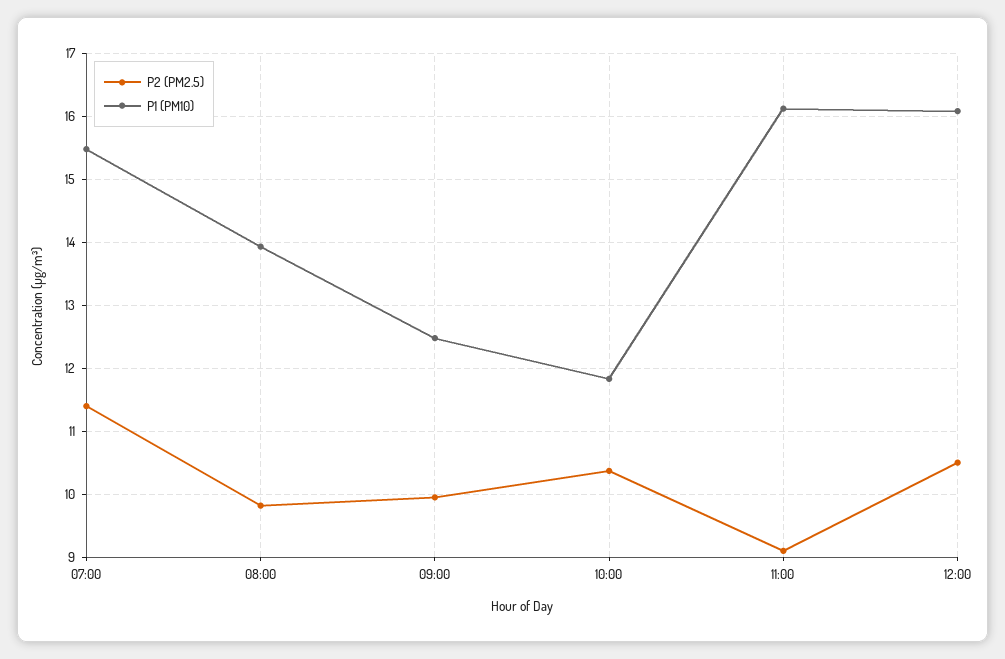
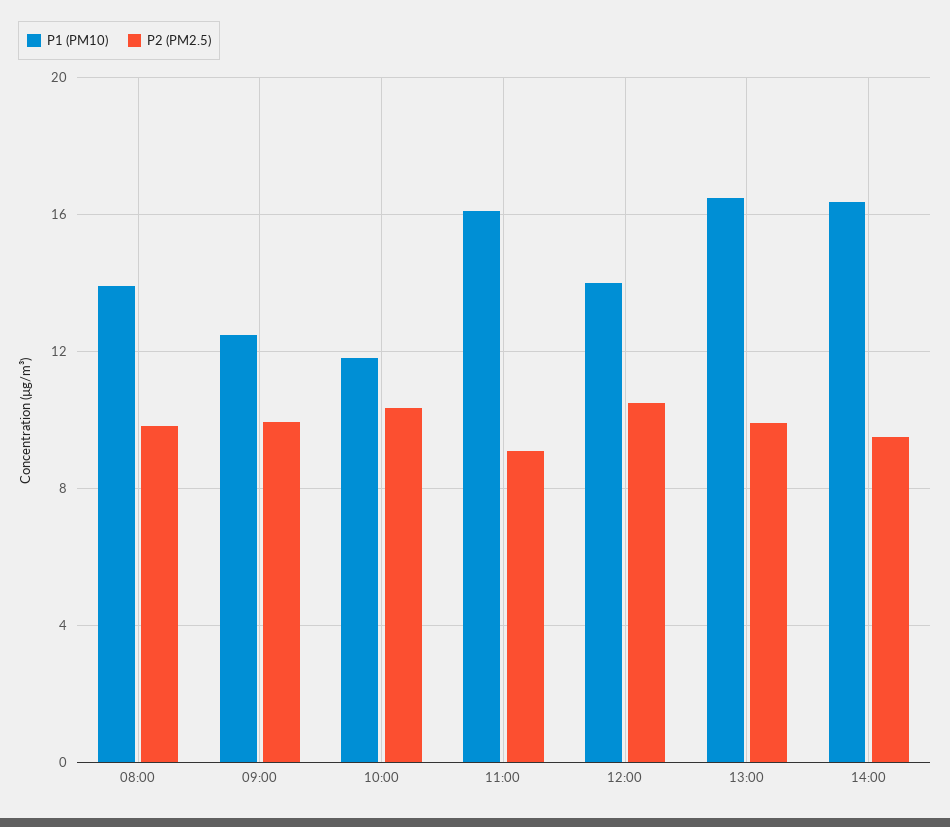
P2 (PM2.5), 07:00: 11.4 -> none
P1 (PM10), 07:00: 15.5 -> none
P1 (PM10), 12:00: 16.1 -> 14
P1 (PM10), 13:00: none -> 16.5
P2 (PM2.5), 13:00: none -> 10
P1 (PM10), 14:00: none -> 16.5
P2 (PM2.5), 14:00: none -> 9.5

